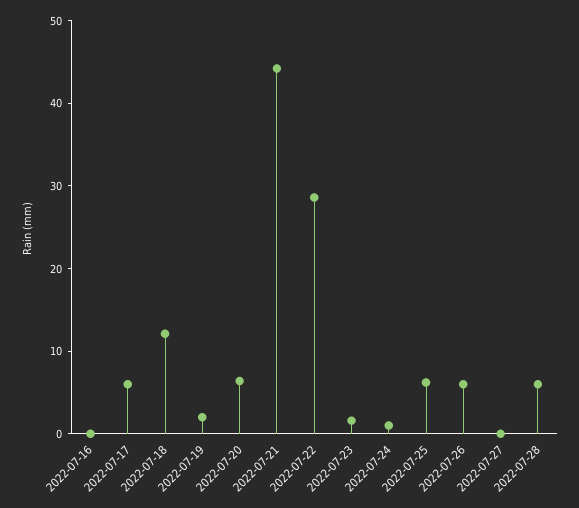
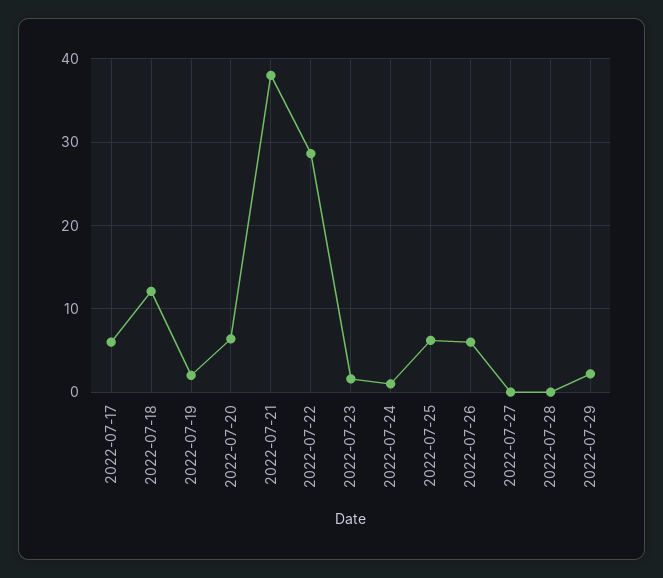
2022-07-16: 0 -> none
2022-07-21: 44 -> 38
2022-07-28: 6 -> 0
2022-07-29: none -> 2

